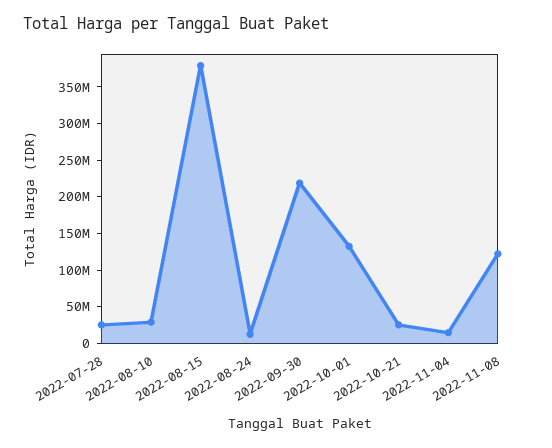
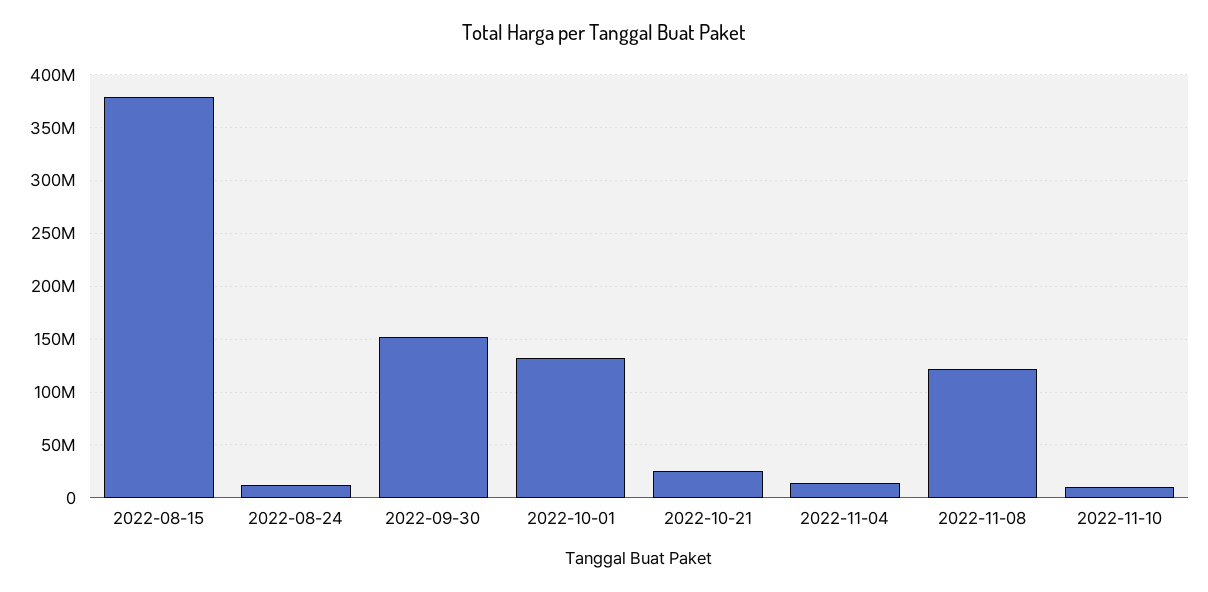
2022-07-28: 25000000 -> none
2022-08-10: 25000000 -> none
2022-09-30: 225000000 -> 150000000
2022-11-10: none -> 10000000

